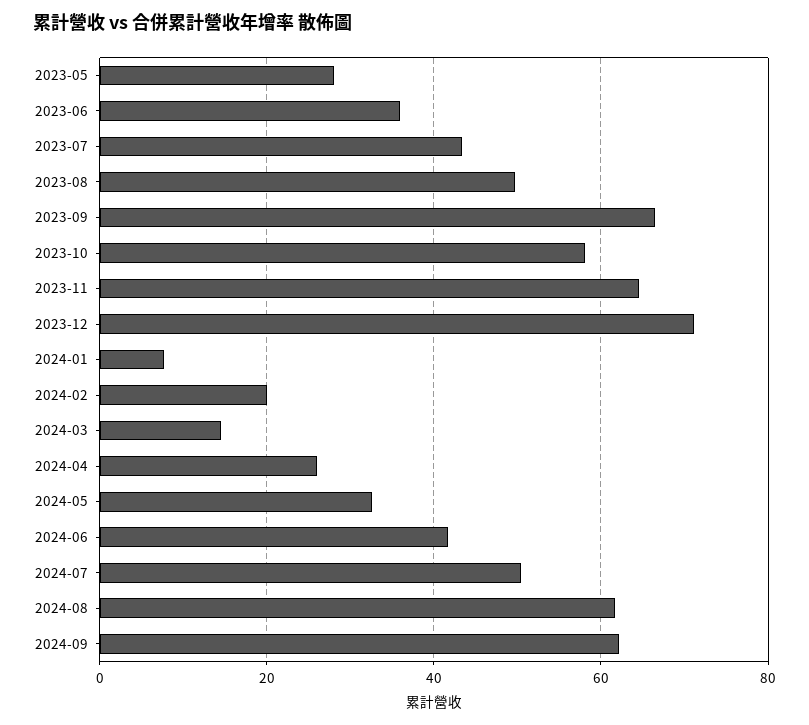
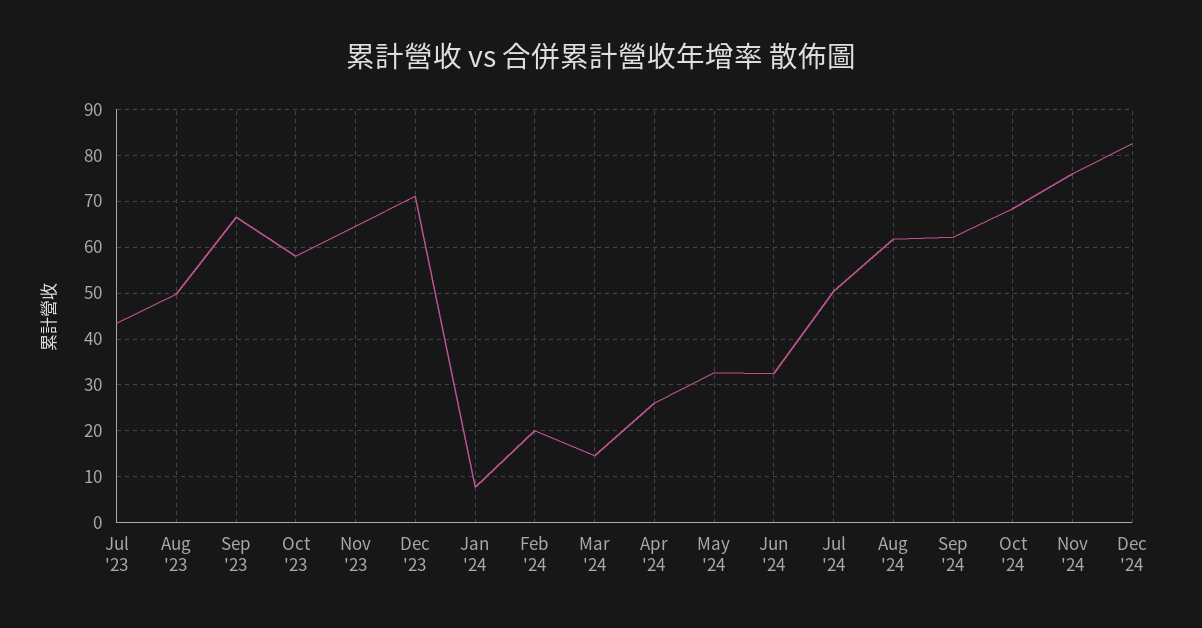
2023-05: 28 -> none
2023-06: 36 -> none
2024-06: 42 -> 32
Oct '24: none -> 68
Nov '24: none -> 76
Dec '24: none -> 82

